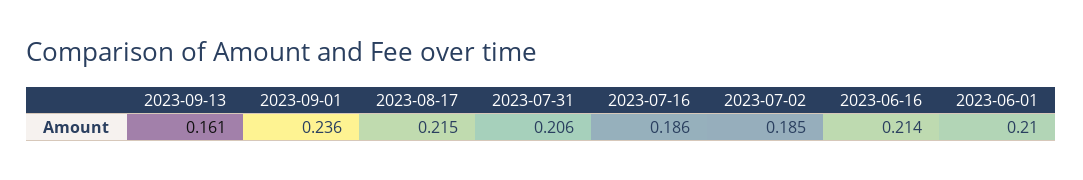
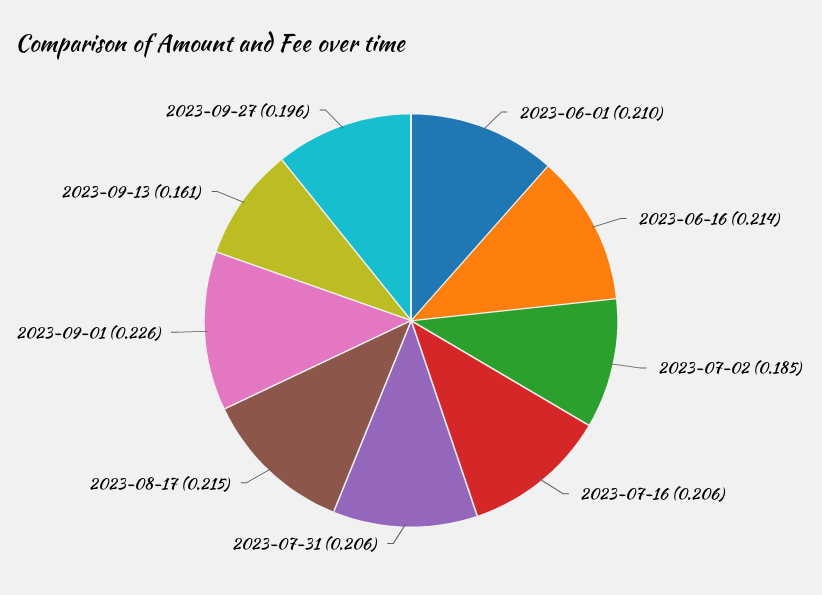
2023-09-01: 0.236 -> 0.226
2023-07-16: 0.186 -> 0.206
2023-09-27: none -> 0.196

